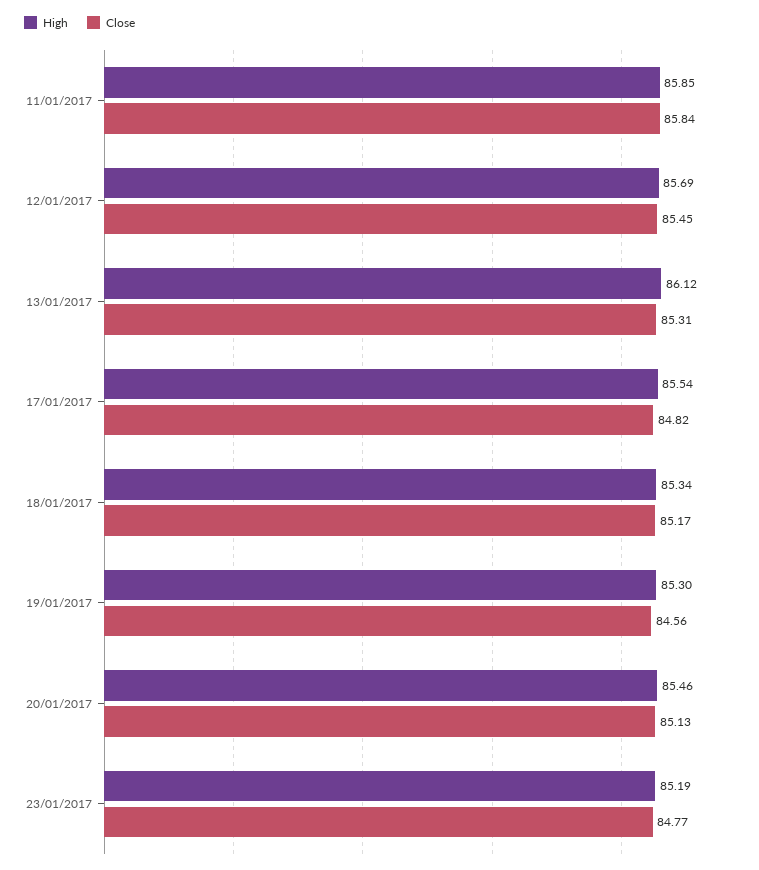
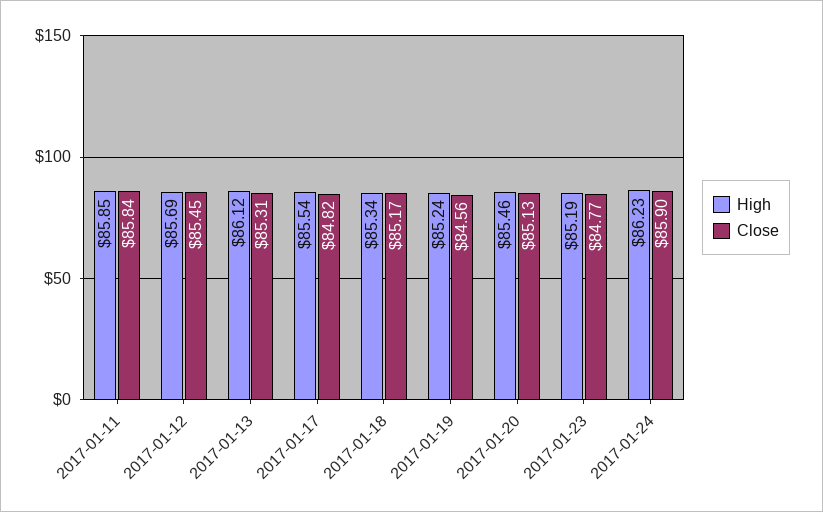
High, 19/01/2017: 85.3 -> 85.24
High, 2017-01-24: none -> 86.23
Close, 2017-01-24: none -> 85.9

